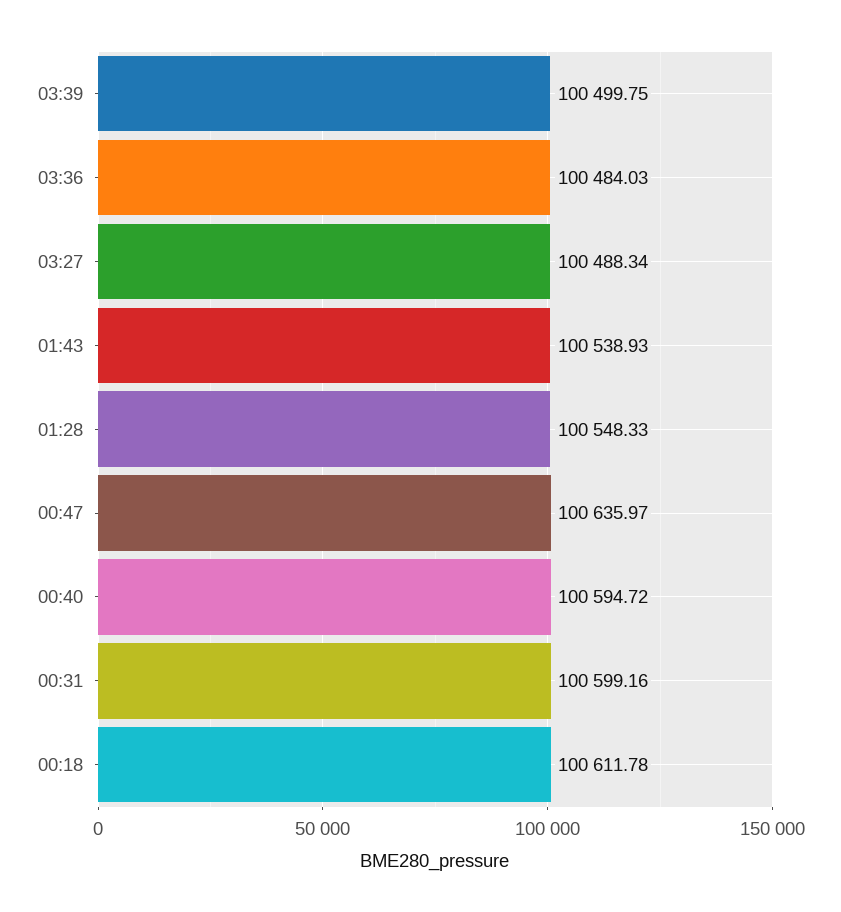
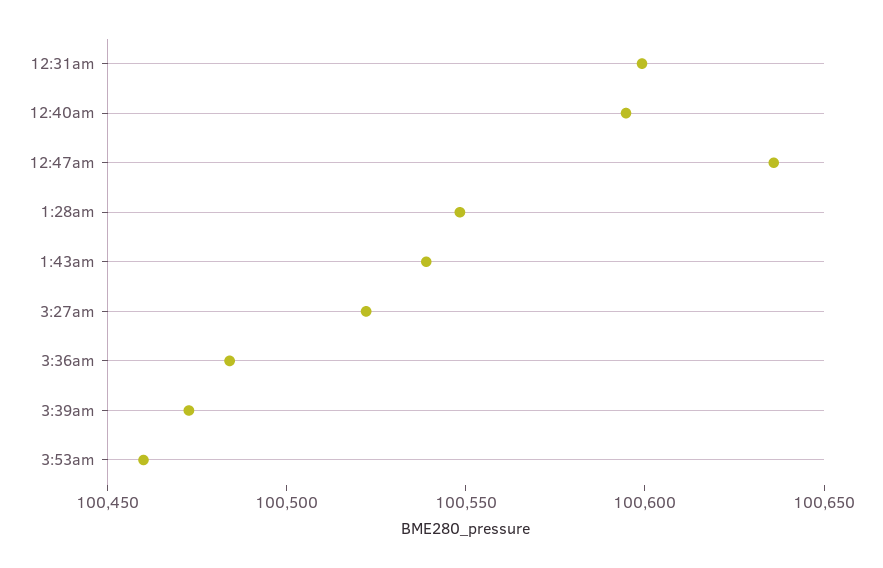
03:39: 100499.75 -> 100470
03:27: 100488.34 -> 100520
00:18: 100611.78 -> none
3:53am: none -> 100460

